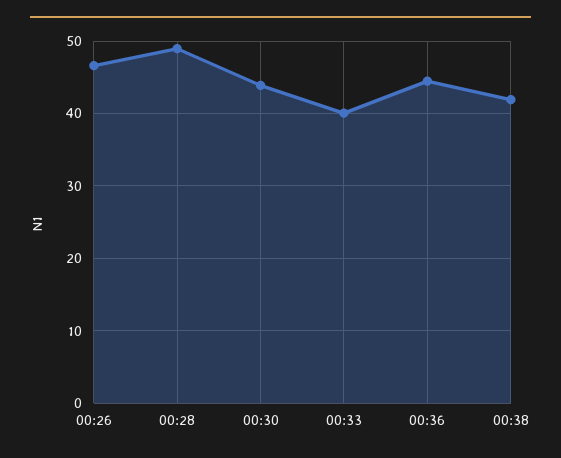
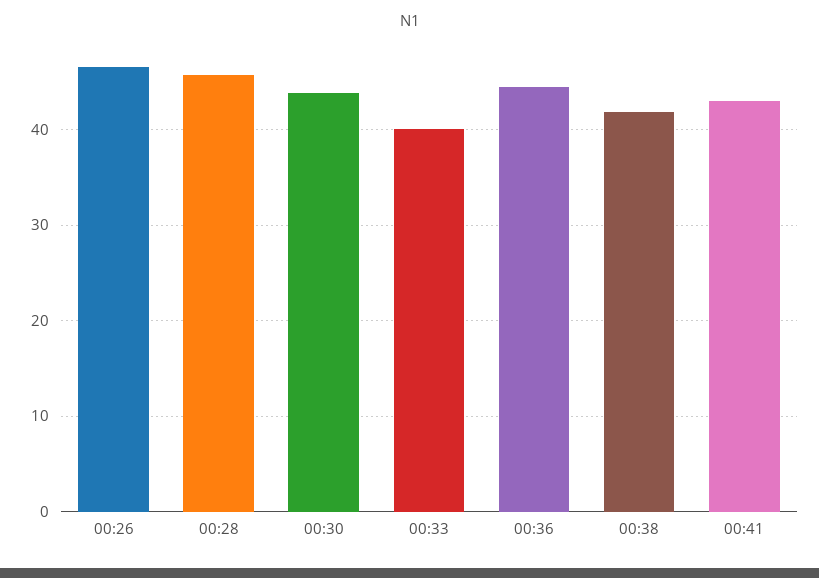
00:28: 49 -> 46
00:41: none -> 43

